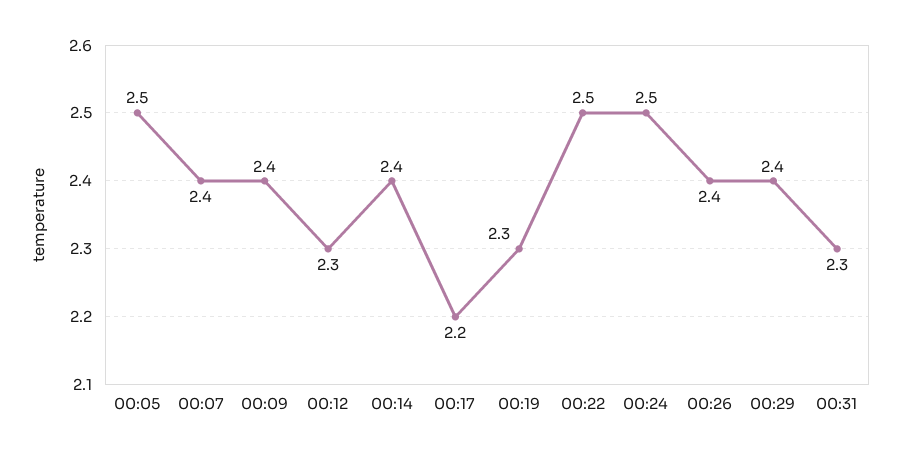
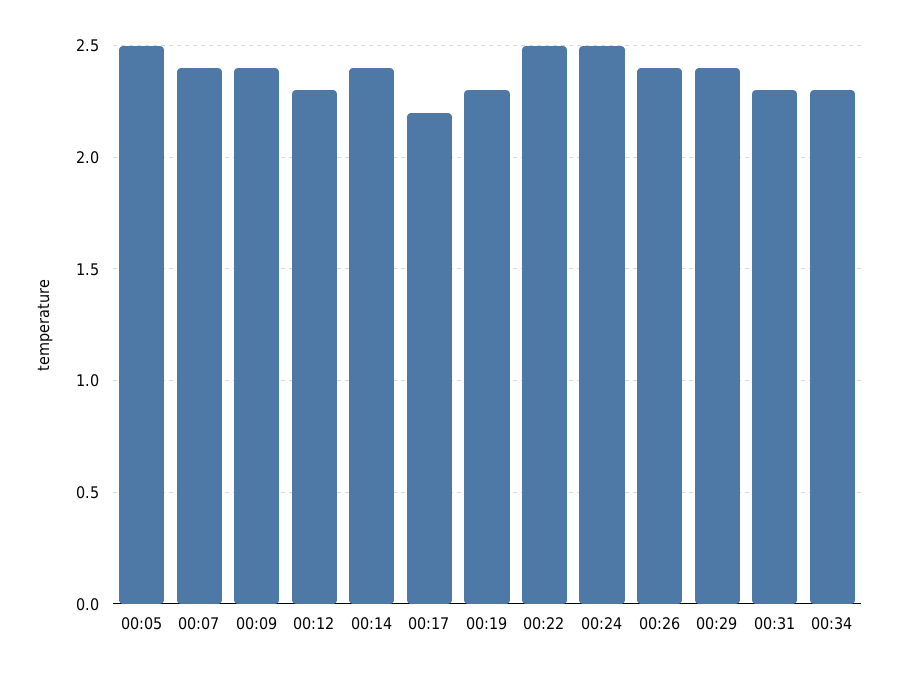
00:34: none -> 2.3

